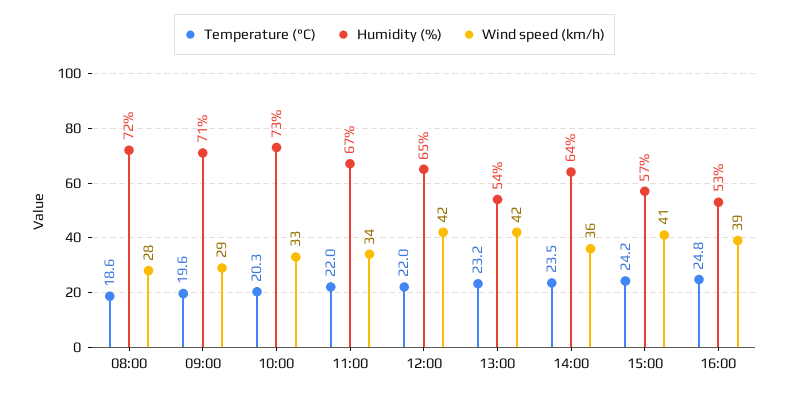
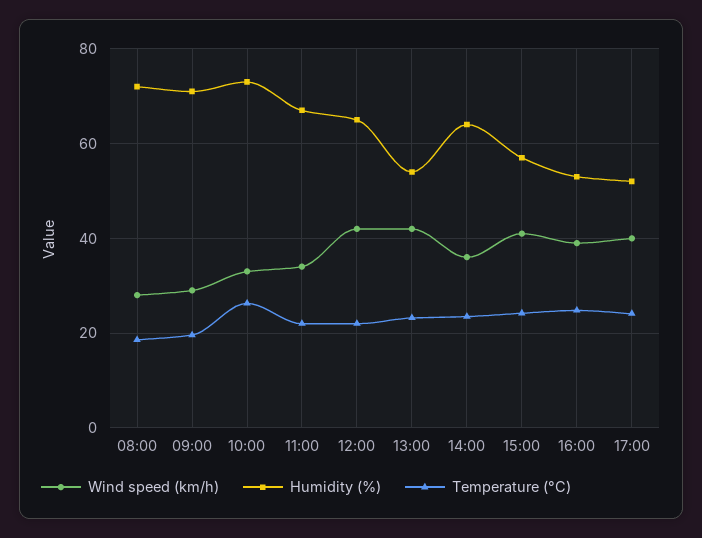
Temperature (°C), 10:00: 20.3 -> 26
Wind speed (km/h), 17:00: none -> 40
Humidity (%), 17:00: none -> 52
Temperature (°C), 17:00: none -> 24

